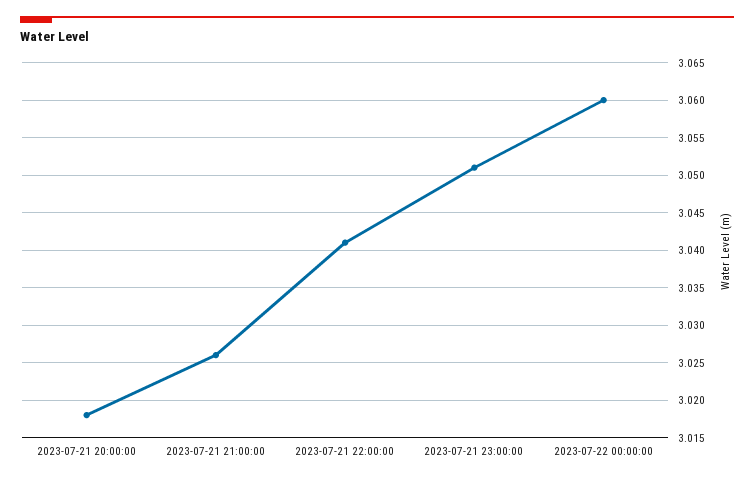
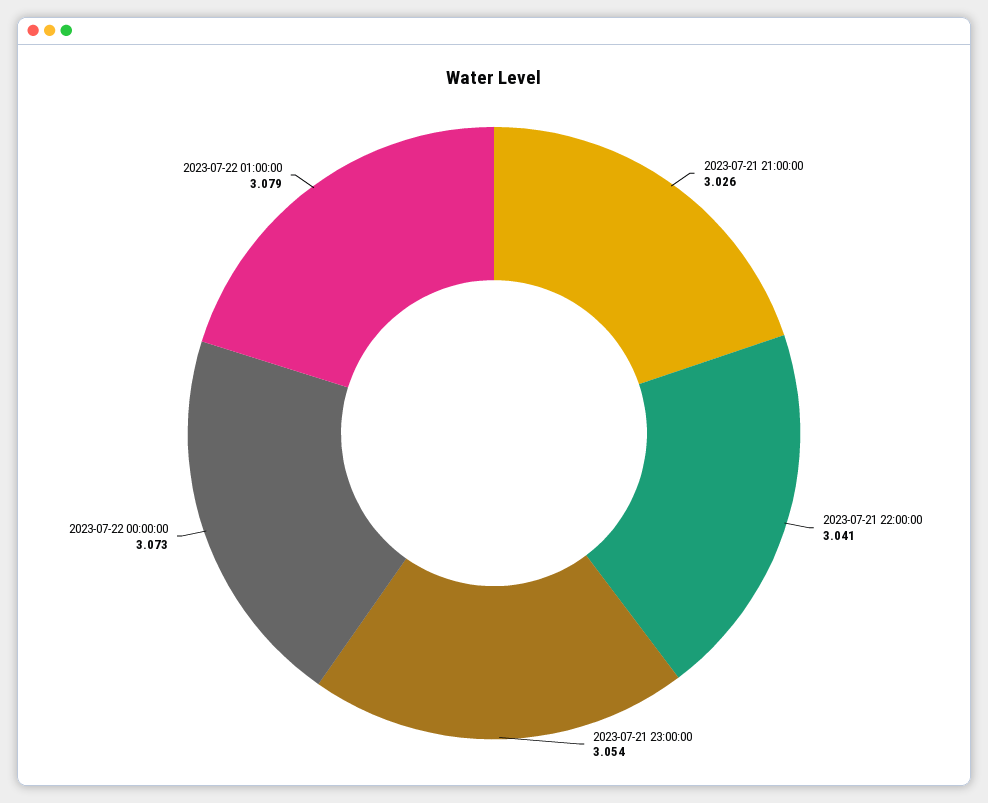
2023-07-21 20:00:00: 3.018 -> none
2023-07-21 23:00:00: 3.051 -> 3.054
2023-07-22 00:00:00: 3.06 -> 3.073
2023-07-22 01:00:00: none -> 3.079

